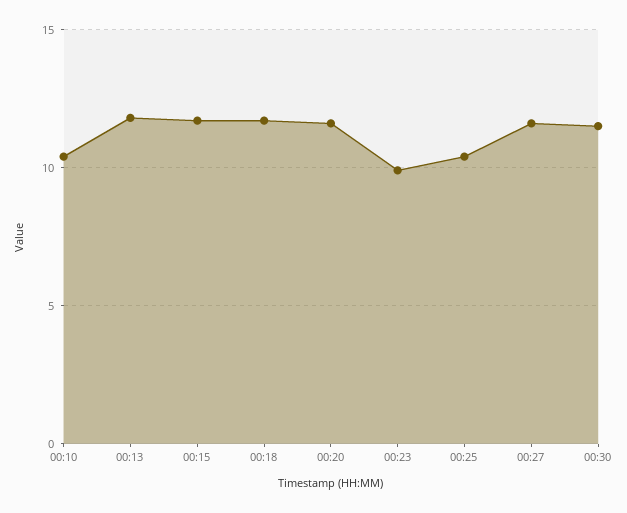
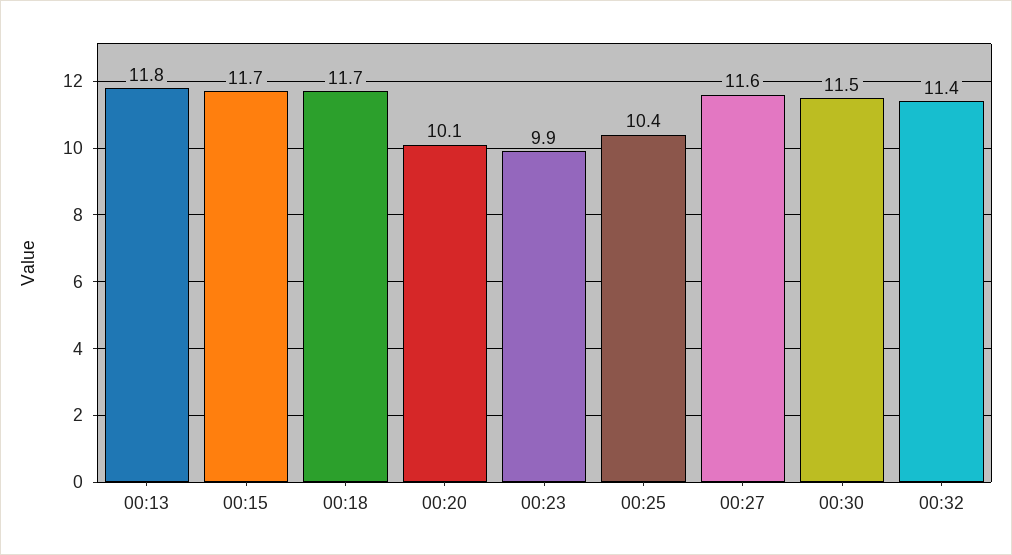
00:10: 10.5 -> none
00:20: 11.5 -> 10.1
00:32: none -> 11.4

